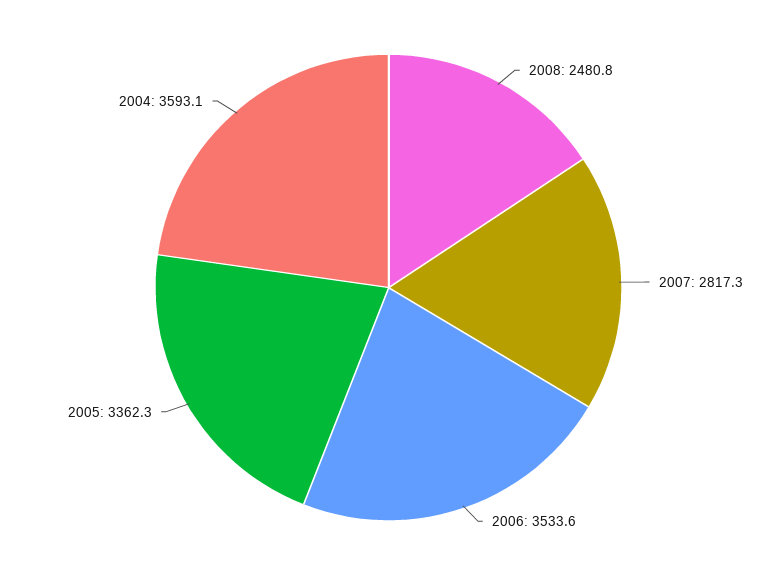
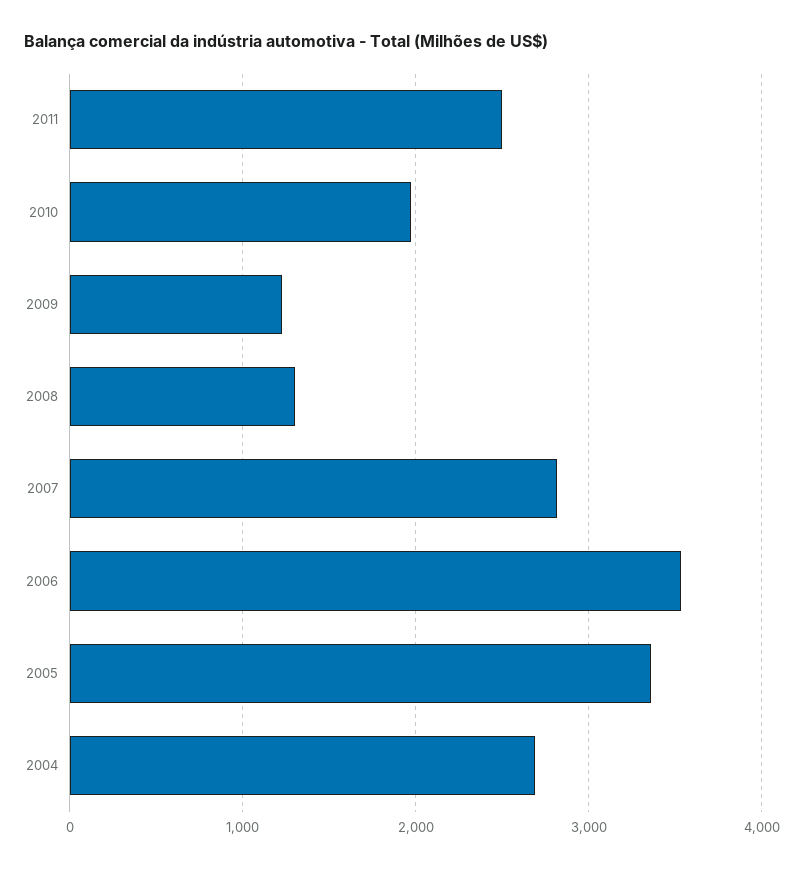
2008: 2480.8 -> 1300
2004: 3593.1 -> 2700
2011: none -> 2500
2010: none -> 2000
2009: none -> 1200

